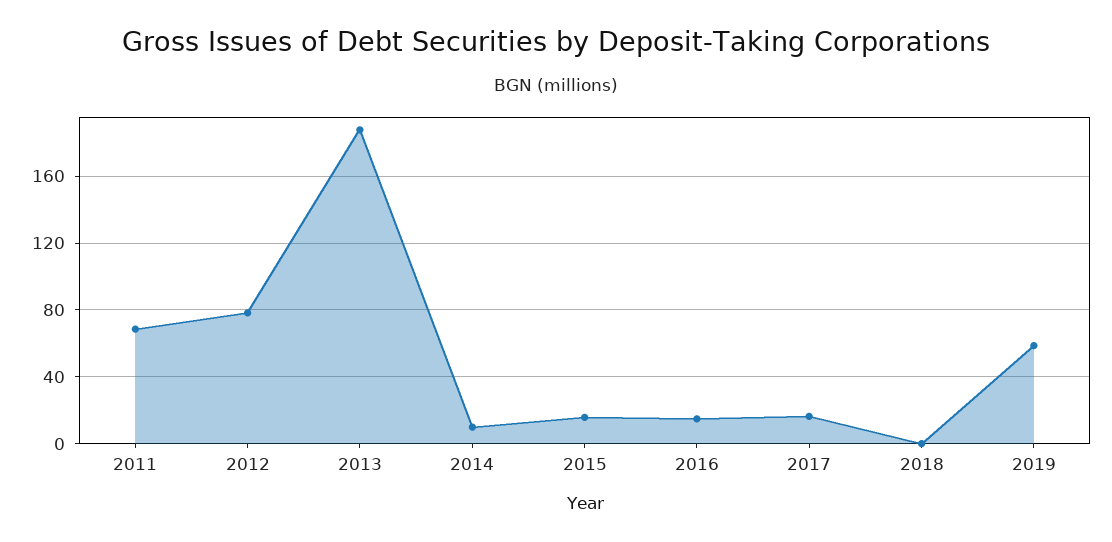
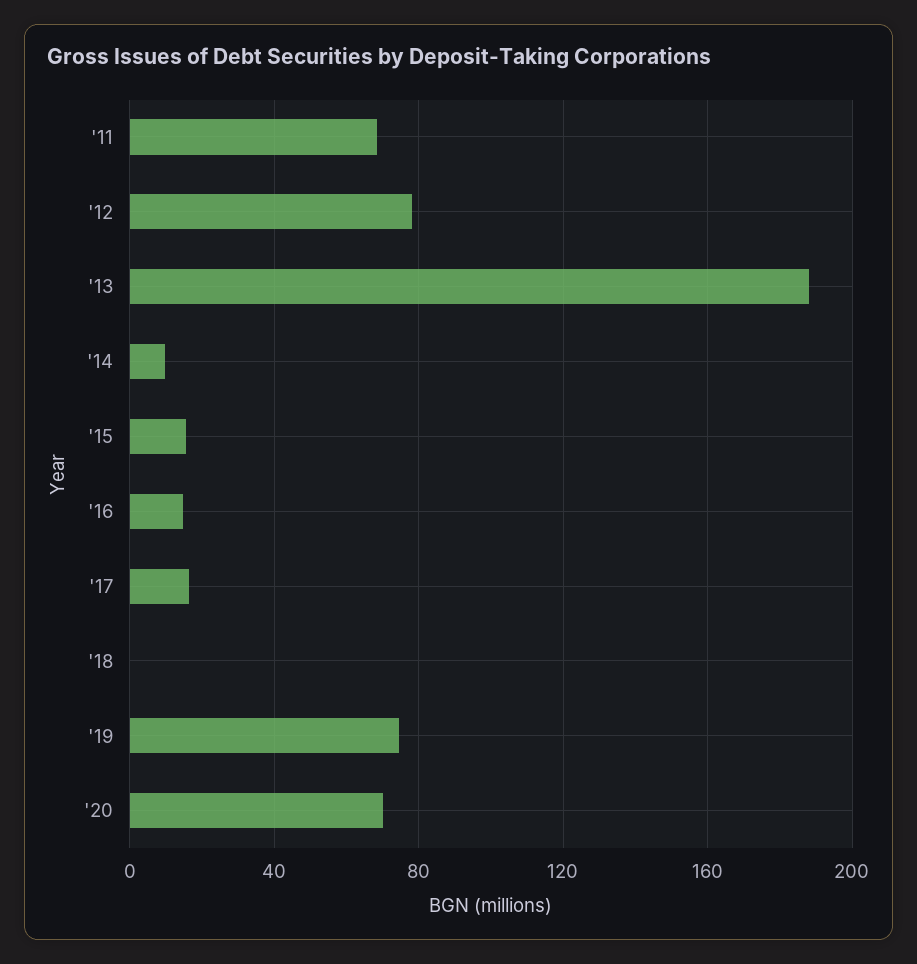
2019: 60 -> 75
'20: none -> 70

